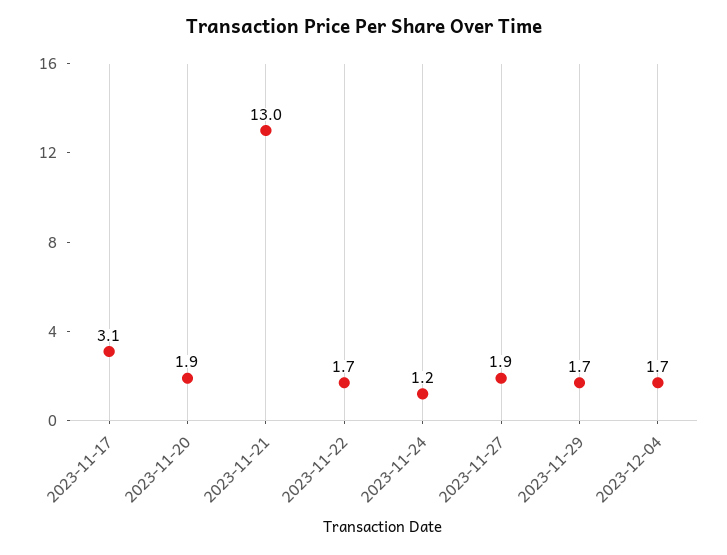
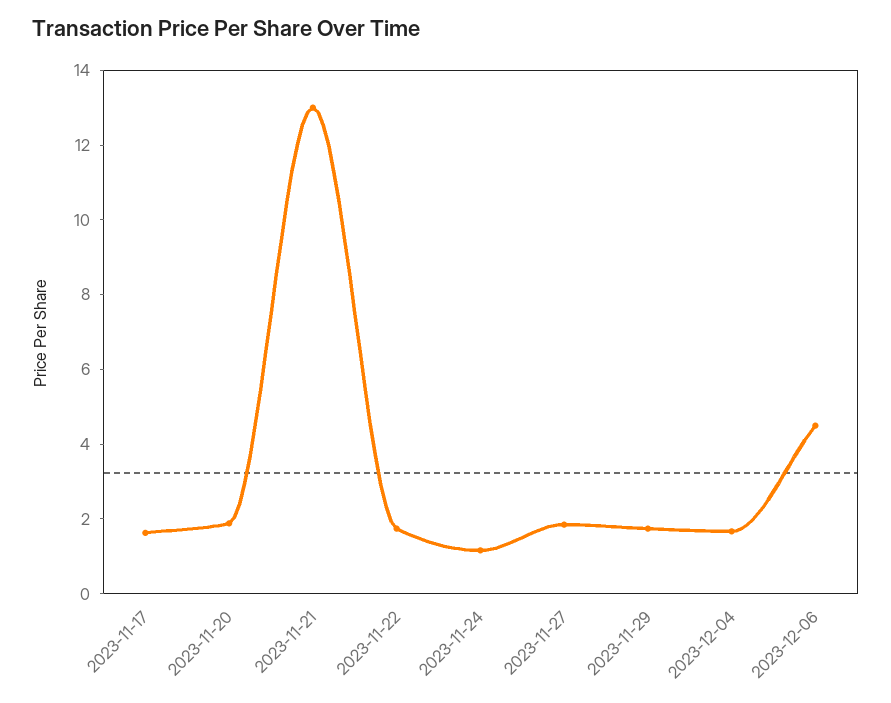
2023-11-17: 3.1 -> 1.5
2023-12-06: none -> 4.5

